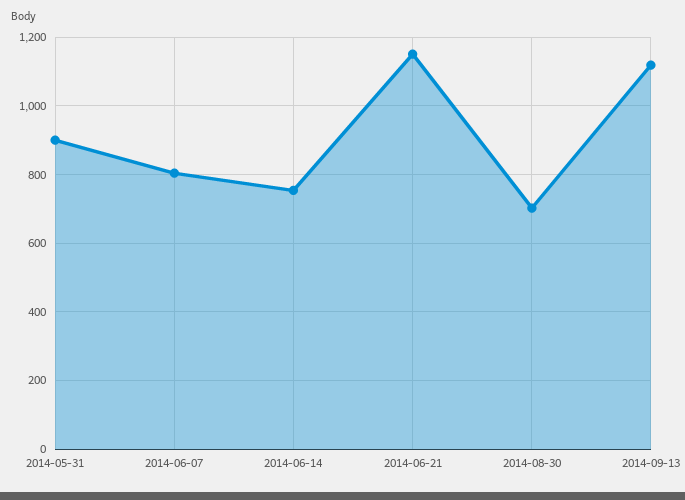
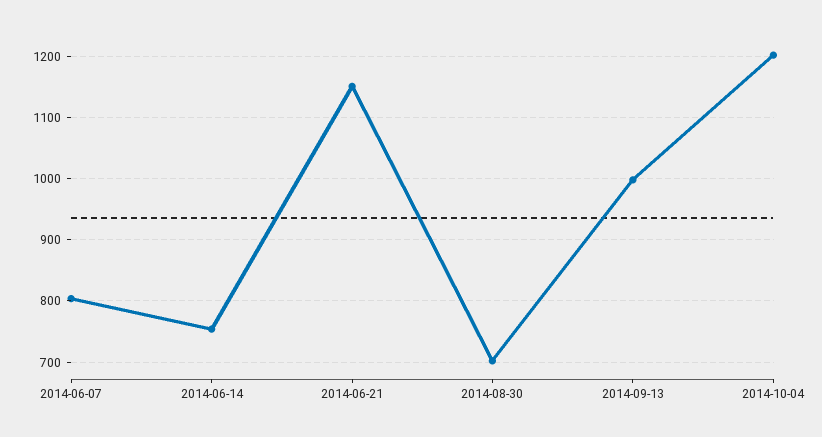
2014-05-31: 900 -> none
2014-09-13: 1120 -> 1000
2014-10-04: none -> 1200

